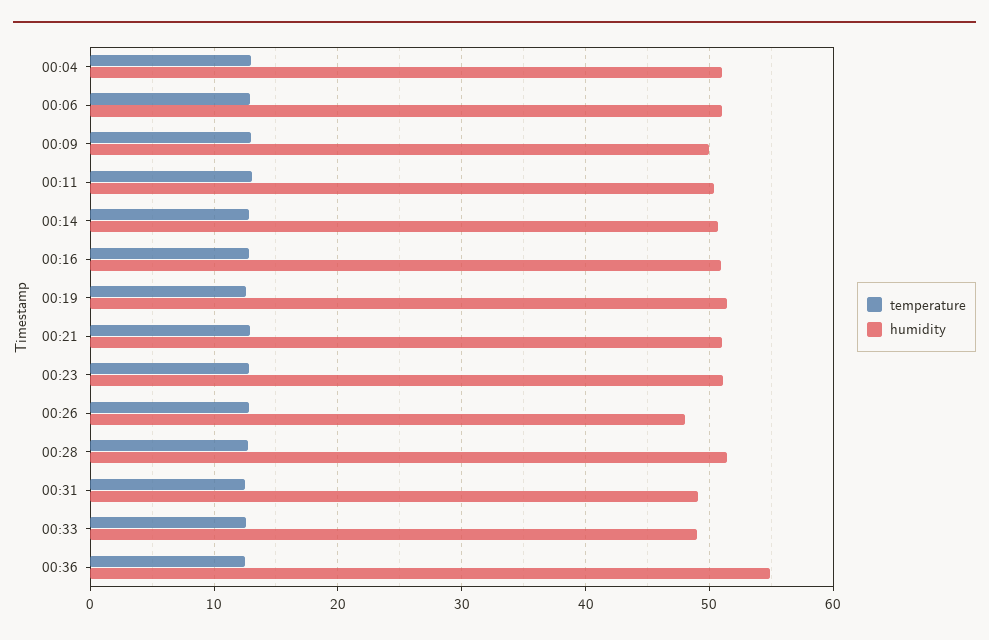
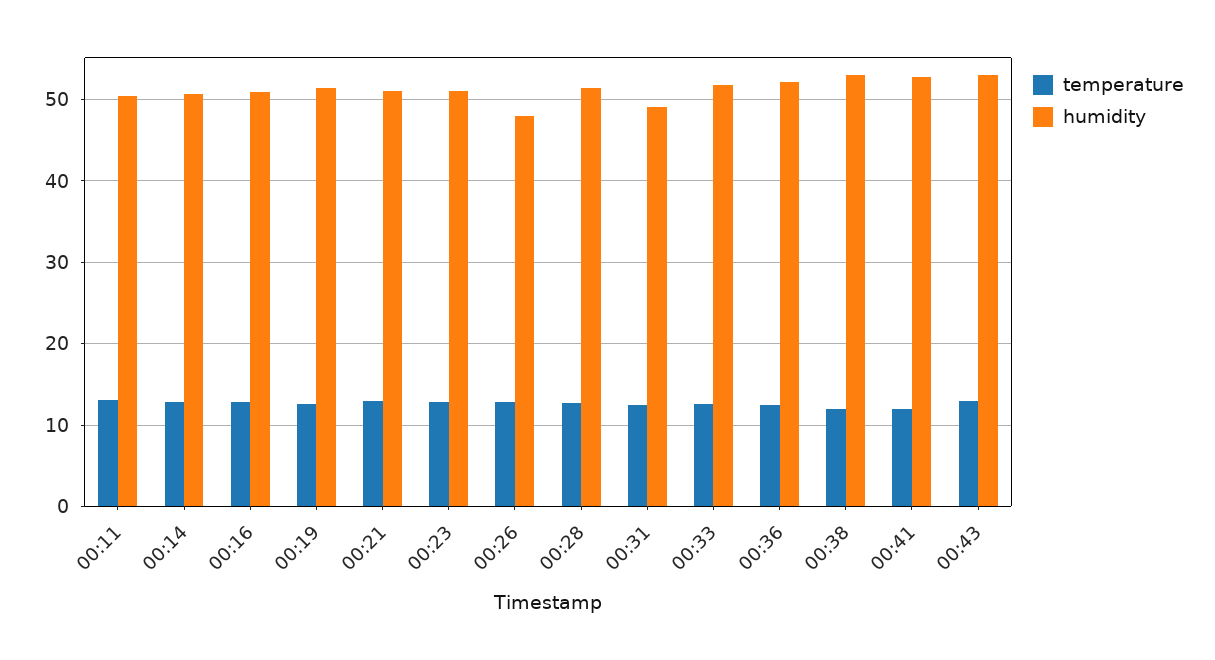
temperature, 00:04: 13 -> none
humidity, 00:04: 51 -> none
temperature, 00:06: 13 -> none
humidity, 00:06: 51 -> none
temperature, 00:09: 13 -> none
humidity, 00:09: 50 -> none
humidity, 00:33: 49 -> 52
humidity, 00:36: 55 -> 52
temperature, 00:38: none -> 12
humidity, 00:38: none -> 53
temperature, 00:41: none -> 12
humidity, 00:41: none -> 53
temperature, 00:43: none -> 13
humidity, 00:43: none -> 53

